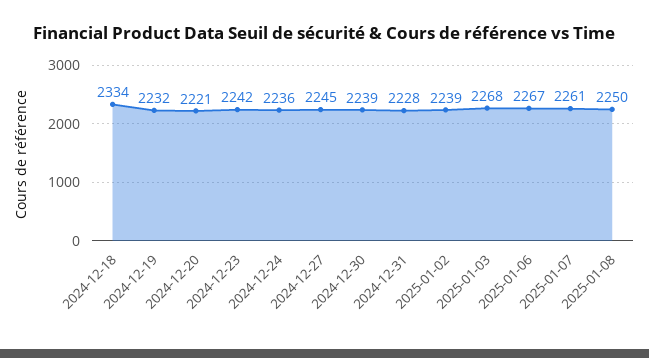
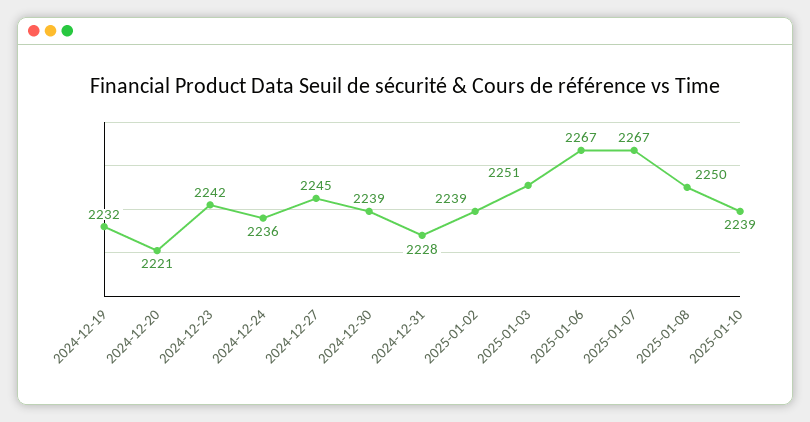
2024-12-18: 2334 -> none
2025-01-03: 2268 -> 2251
2025-01-07: 2261 -> 2267
2025-01-10: none -> 2239

